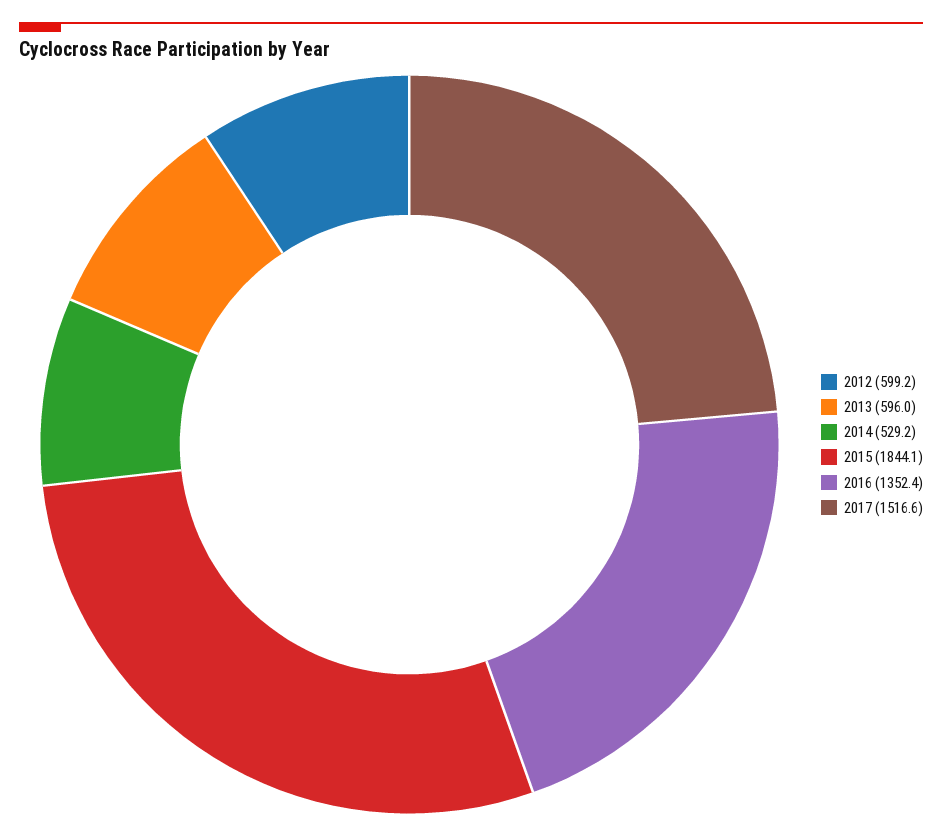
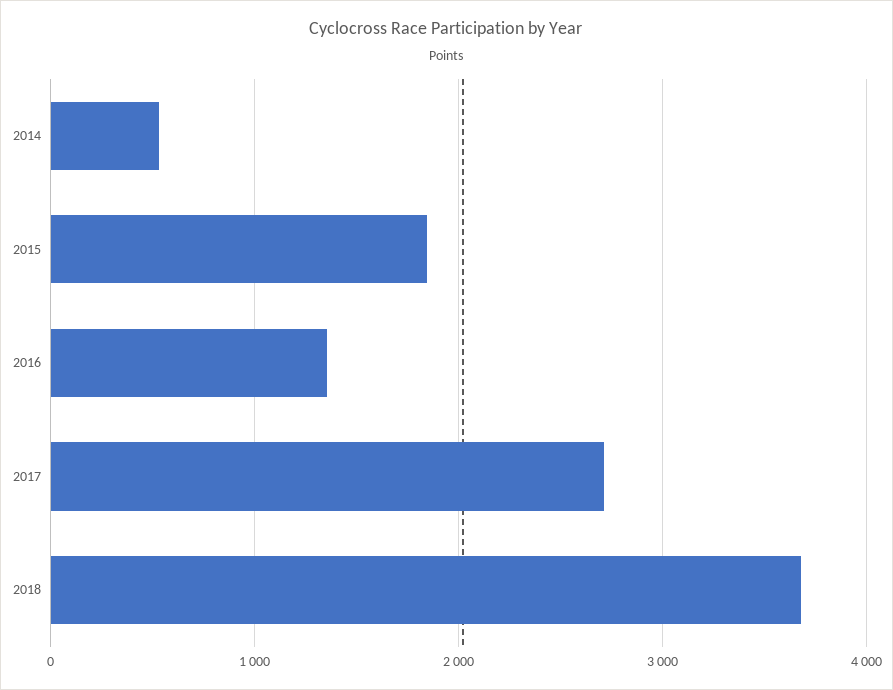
2012: 599.2 -> none
2013: 596 -> none
2017: 1516.6 -> 2700
2018: none -> 3700

